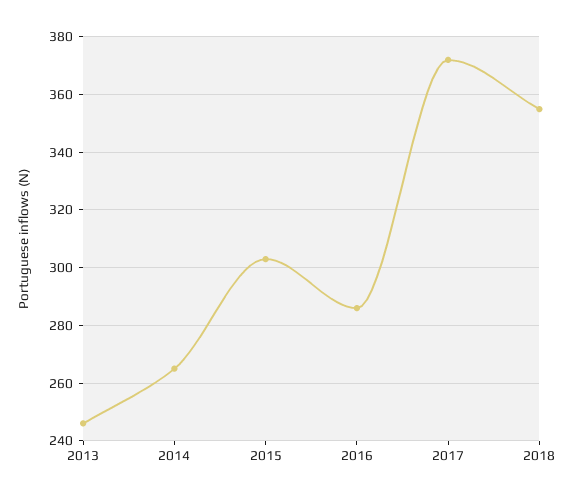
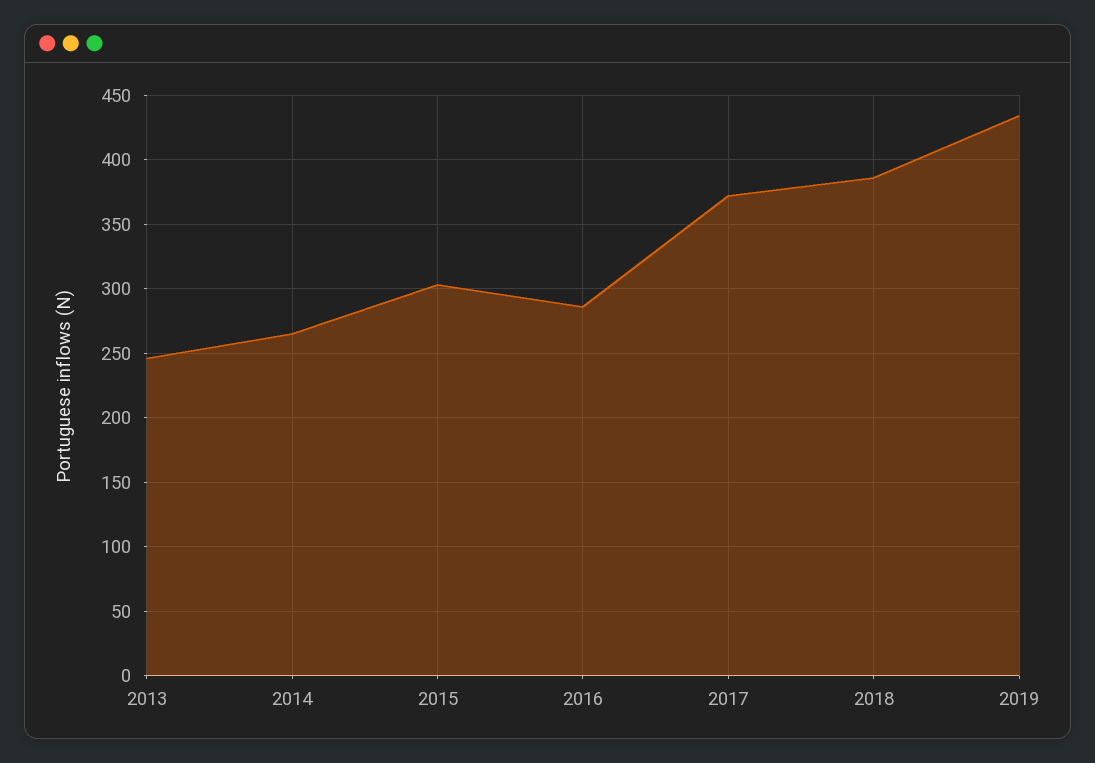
2018: 355 -> 385
2019: none -> 435

